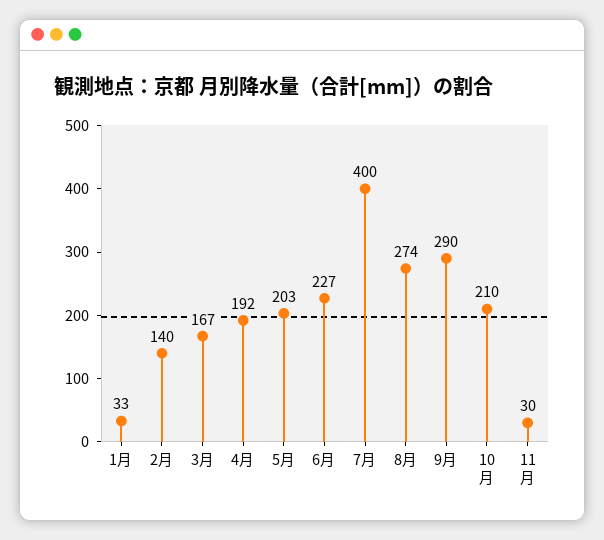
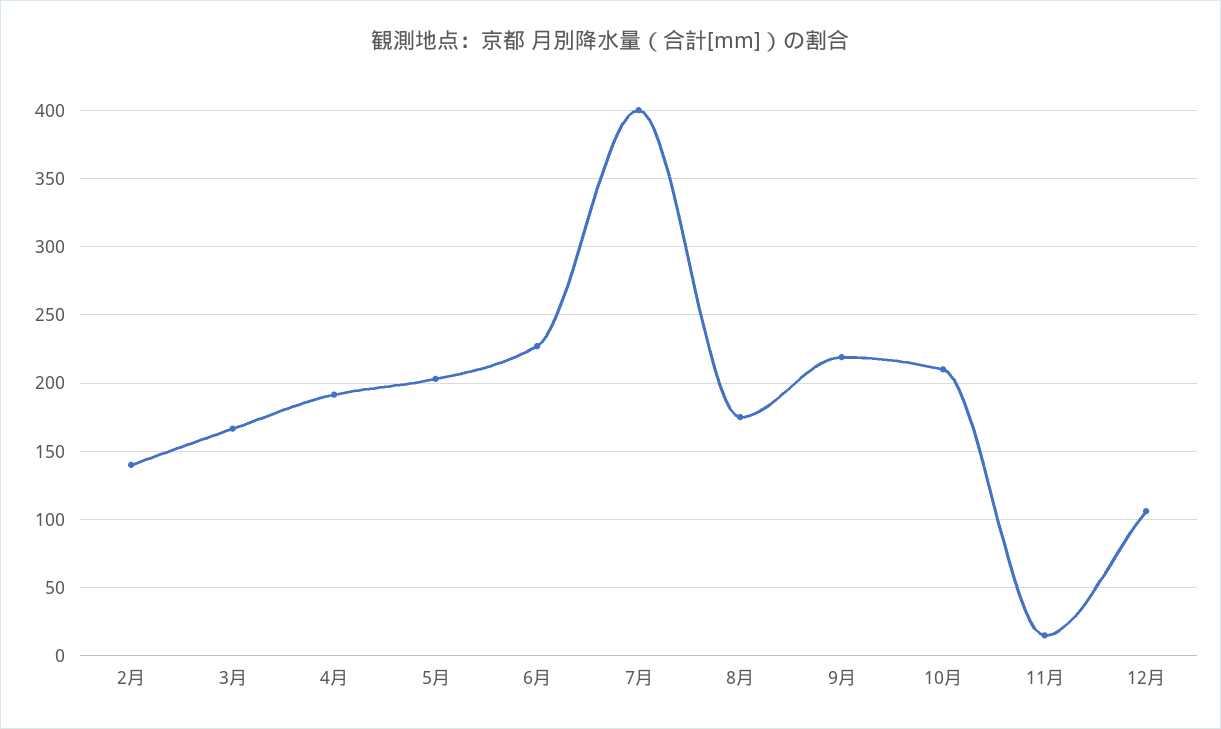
1月: 33 -> none
8月: 274 -> 175
9月: 290 -> 220
11月: 30 -> 15
12月: none -> 105

